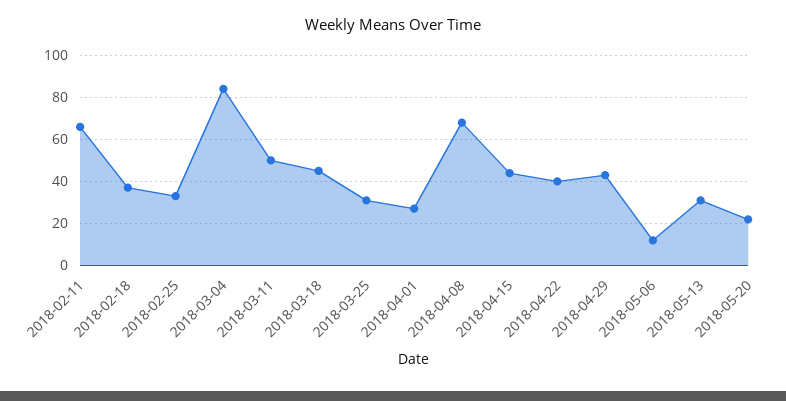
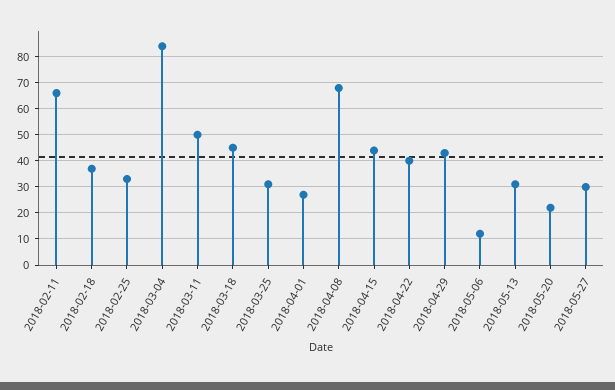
2018-05-27: none -> 30

